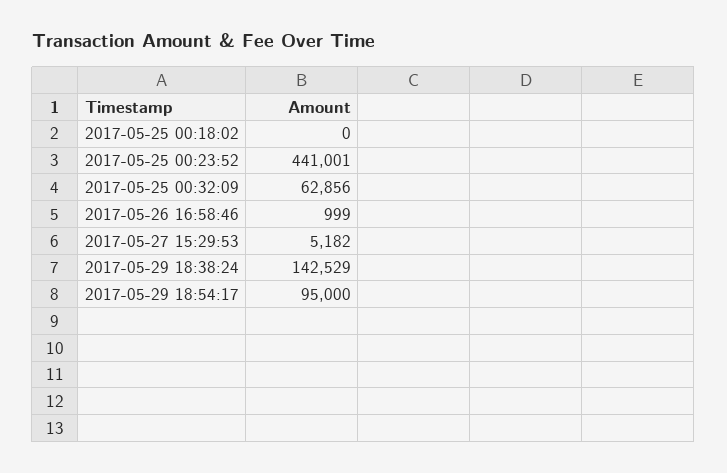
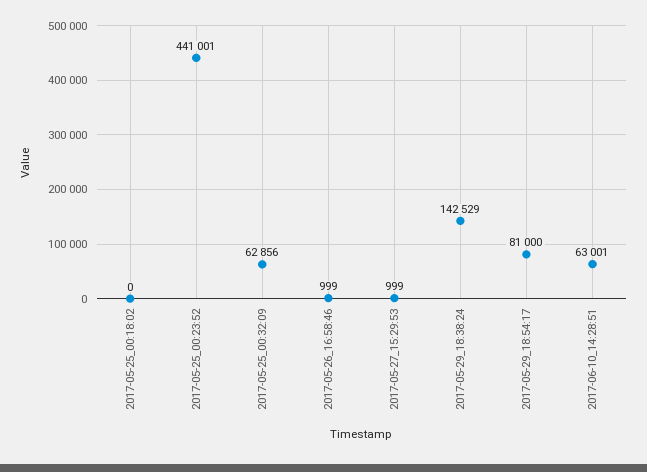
2017-05-27 15:29:53: 5182 -> 999
2017-05-29 18:54:17: 95000 -> 81000
2017-06-10_14:28:51: none -> 63001

